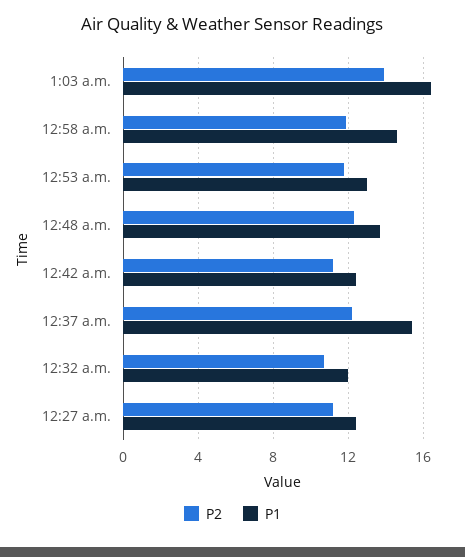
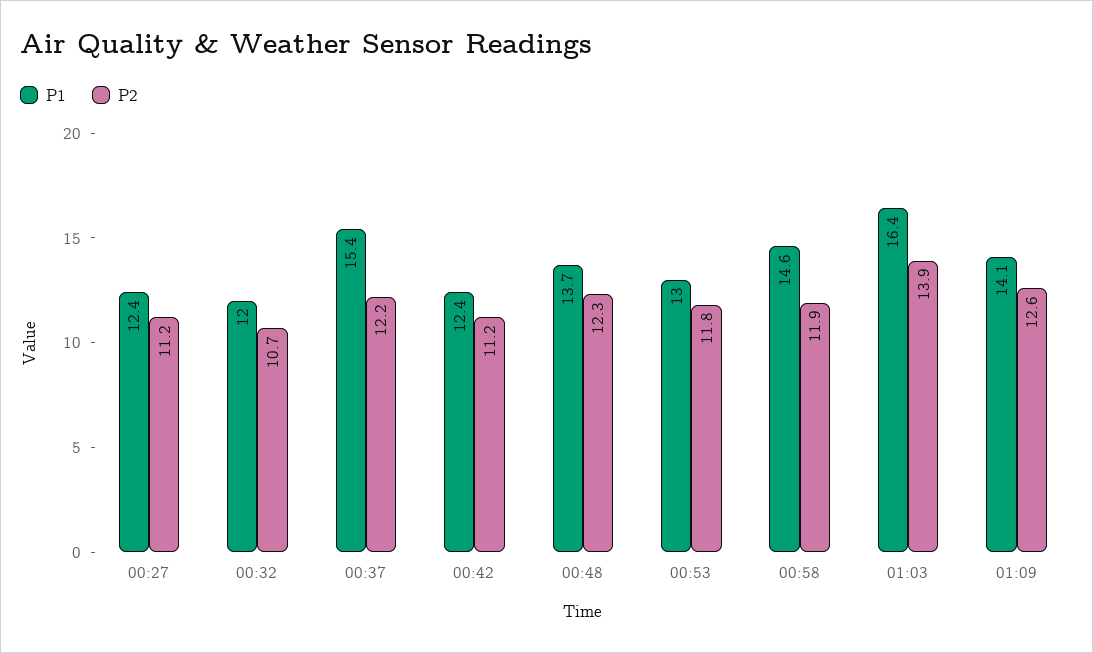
P1, 01:09: none -> 14.1
P2, 01:09: none -> 12.6

